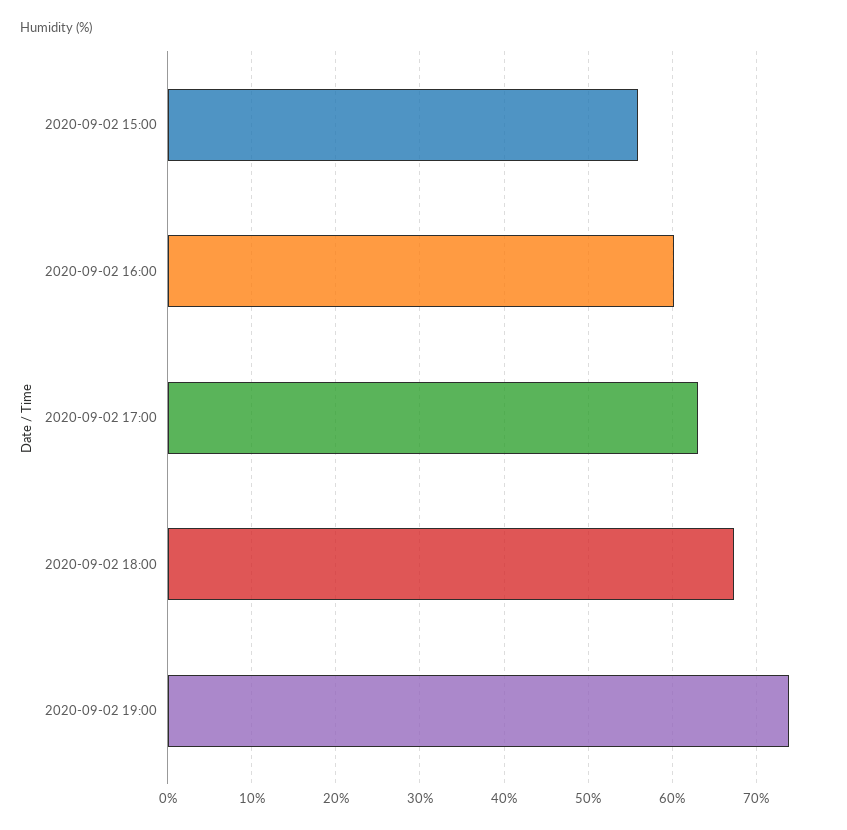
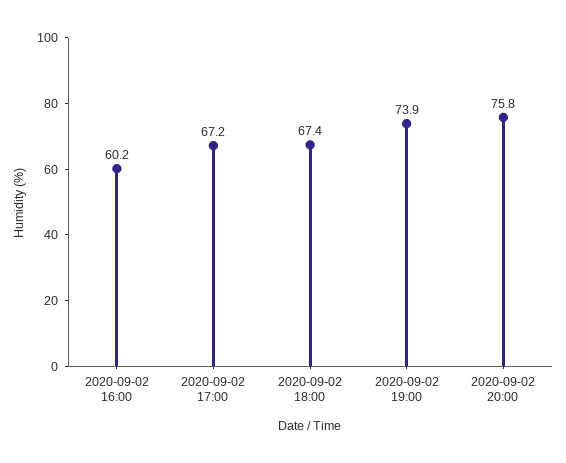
2020-09-02 15:00: 56 -> none
2020-09-02 17:00: 63 -> 67.2
2020-09-02 20:00: none -> 75.8

